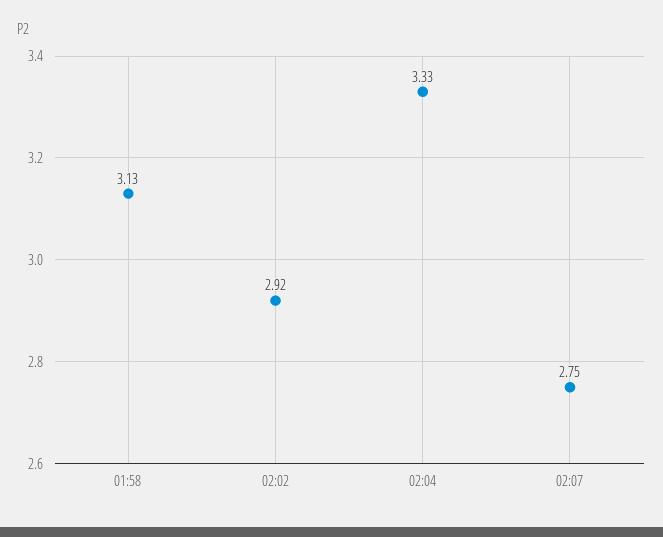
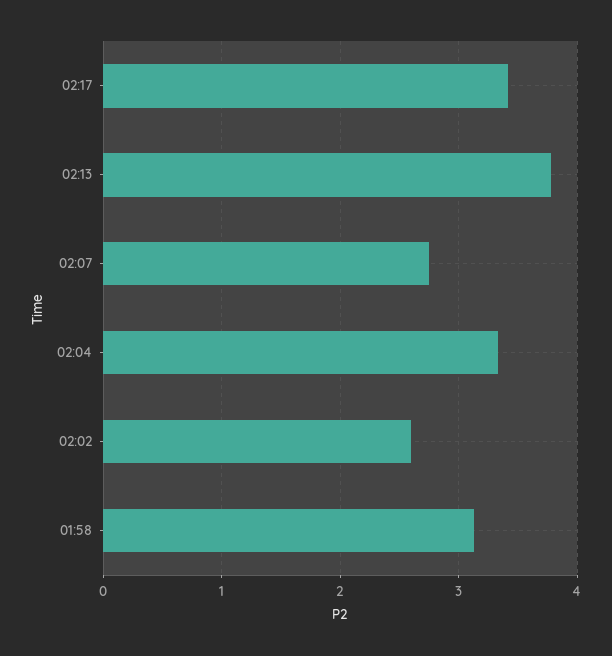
02:02: 2.92 -> 2.6
02:17: none -> 3.4
02:13: none -> 3.8

